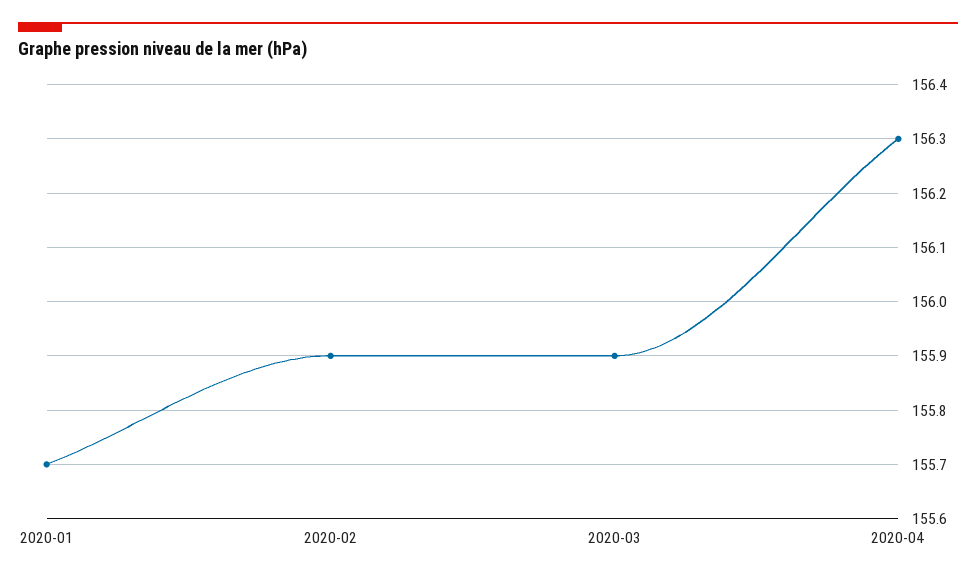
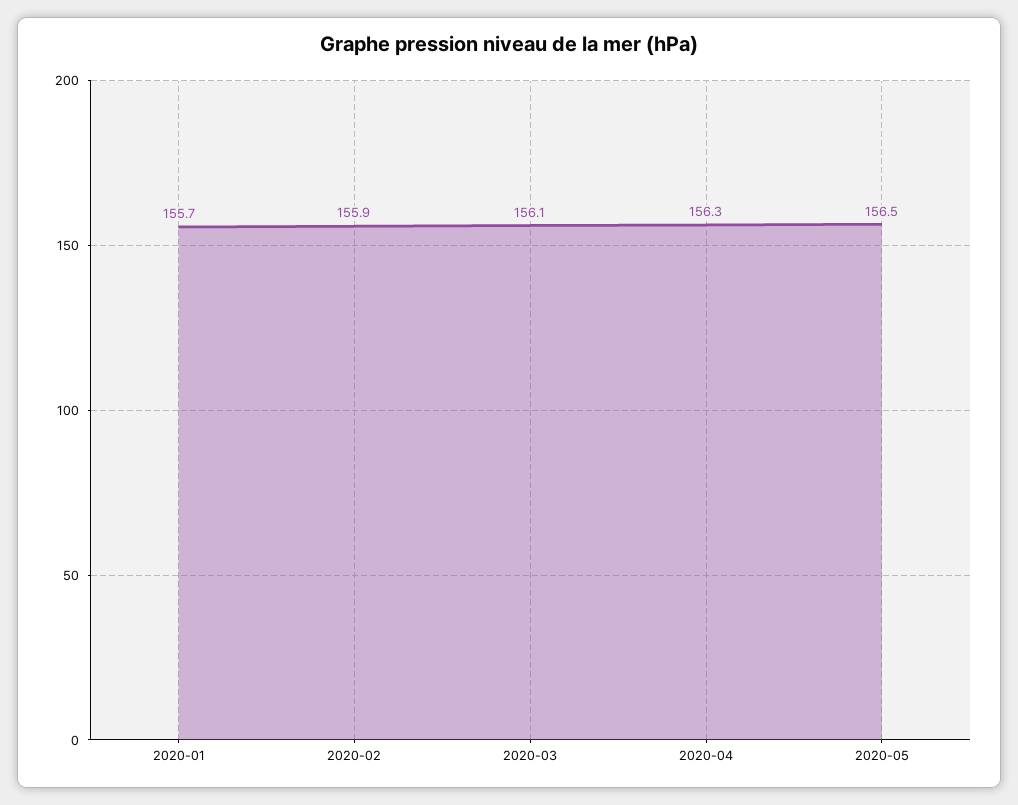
2020-03: 155.9 -> 156.1
2020-05: none -> 156.5

